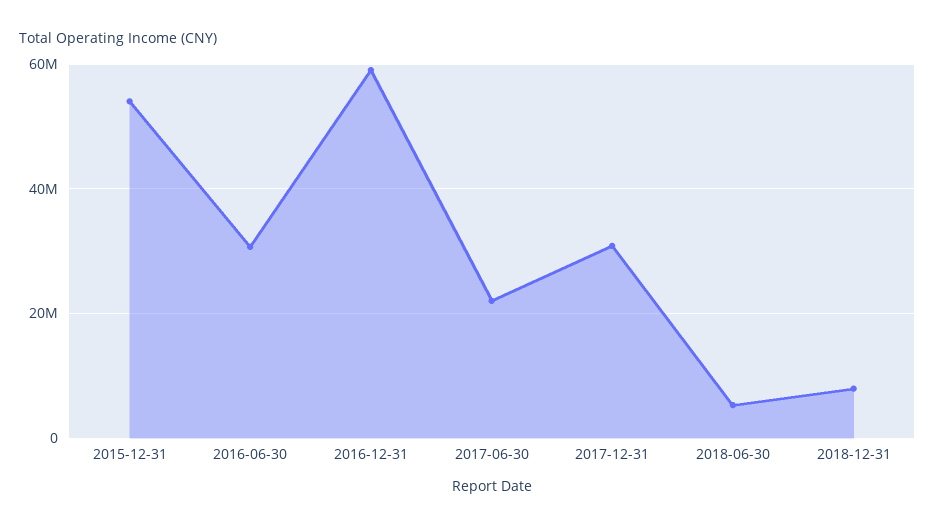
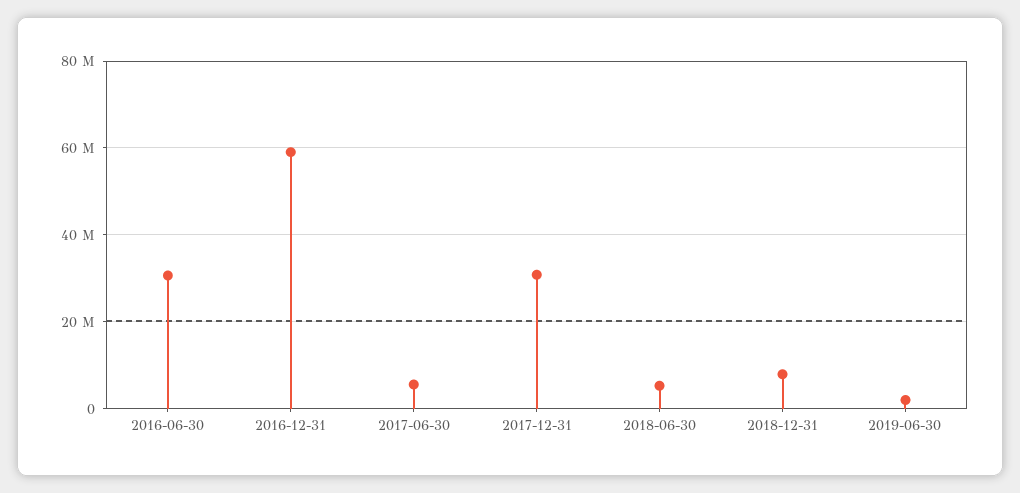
2015-12-31: 54000000 -> none
2017-06-30: 22000000 -> 6000000
2019-06-30: none -> 2000000

